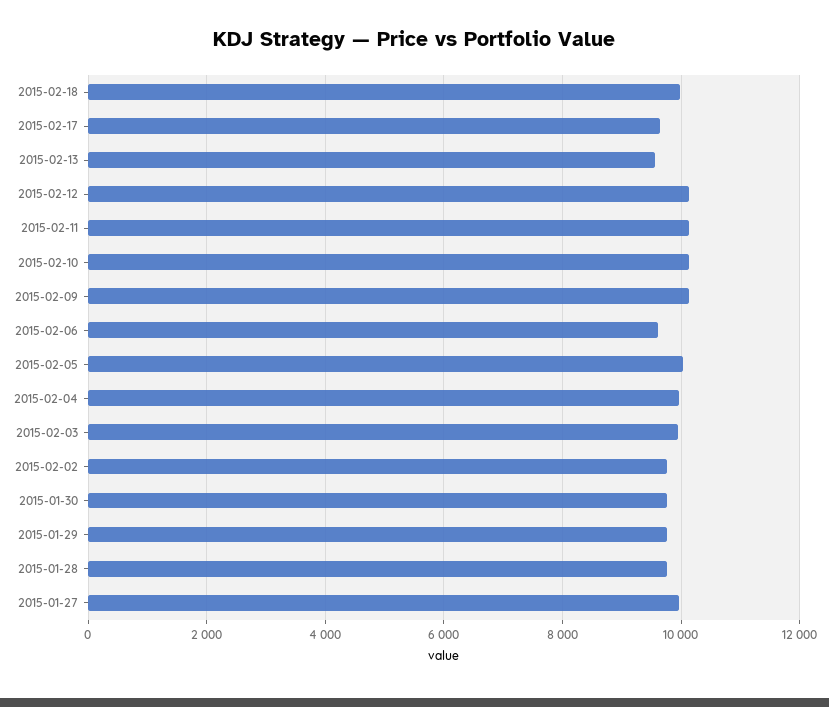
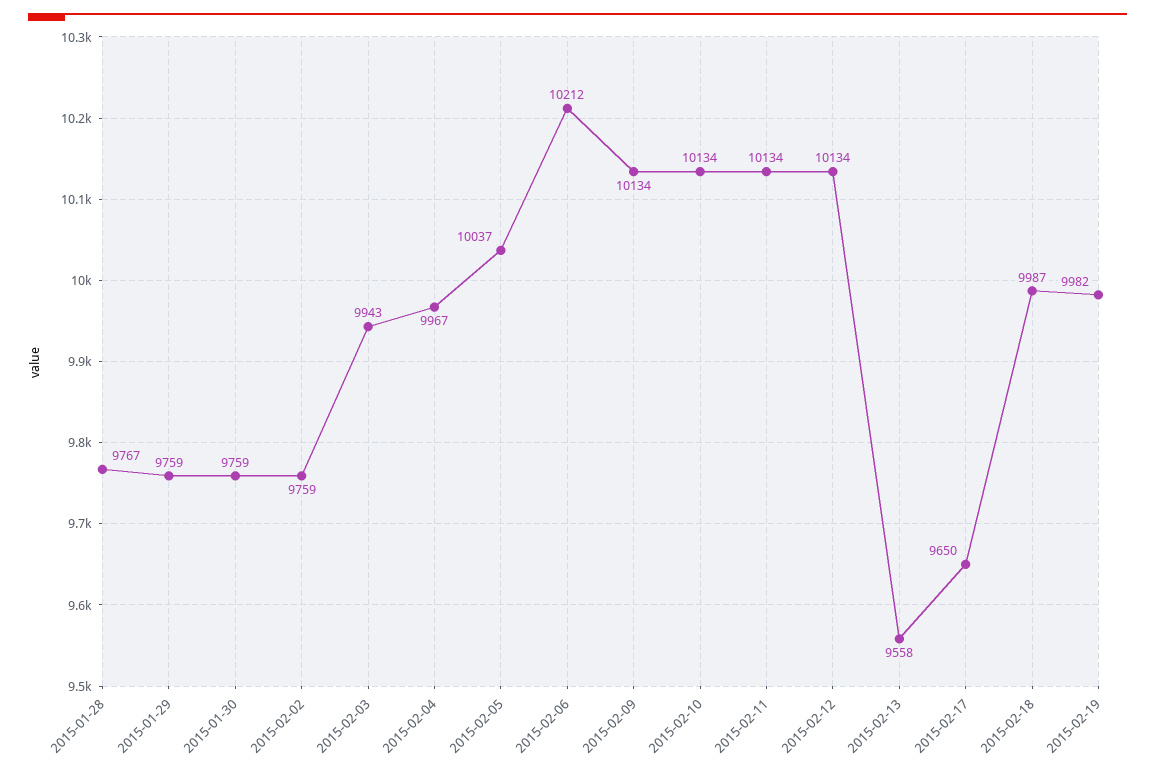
2015-02-06: 9600 -> 10212
2015-01-27: 10000 -> none
2015-02-19: none -> 9982

